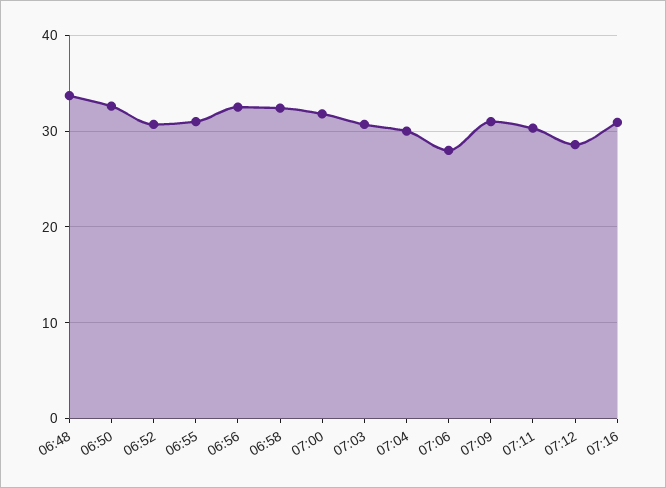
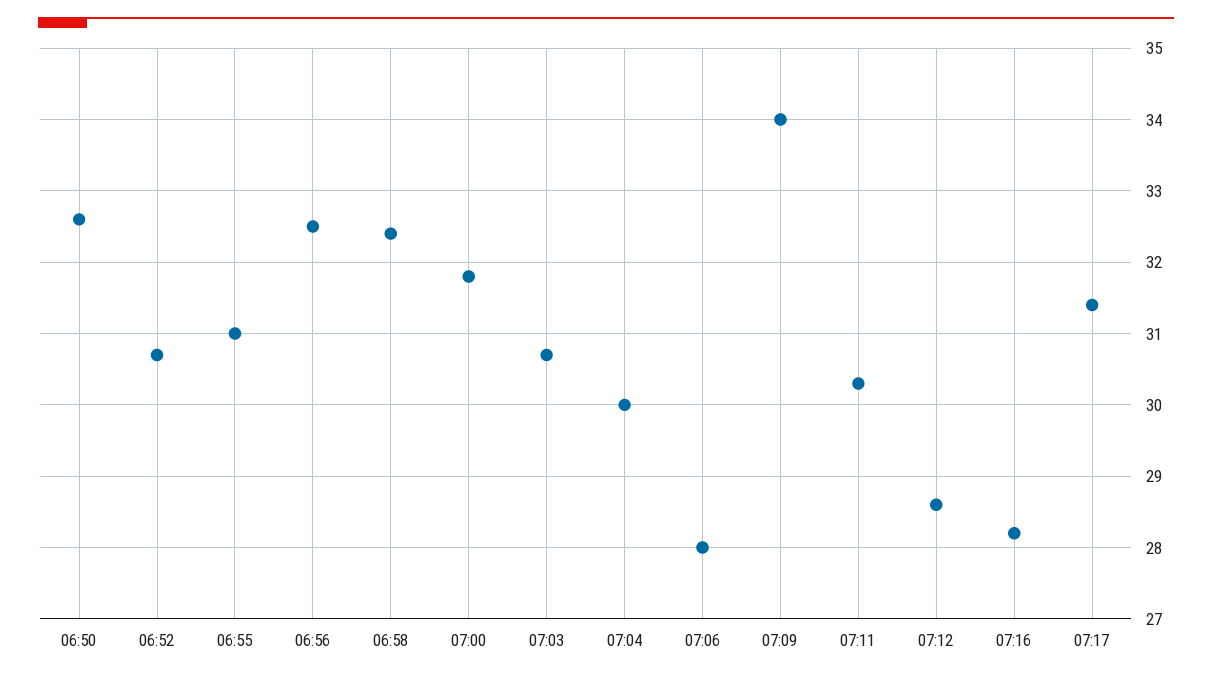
06:48: 34 -> none
07:09: 31 -> 34
07:16: 31 -> 28.2
07:17: none -> 31.4

